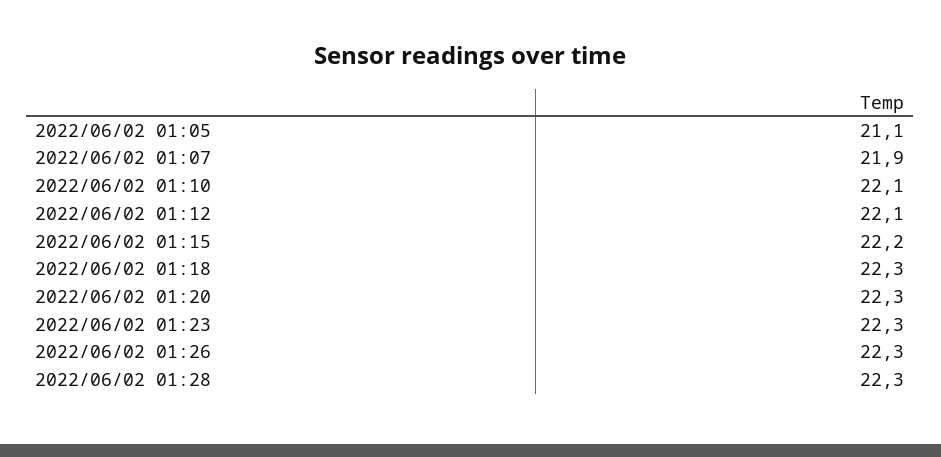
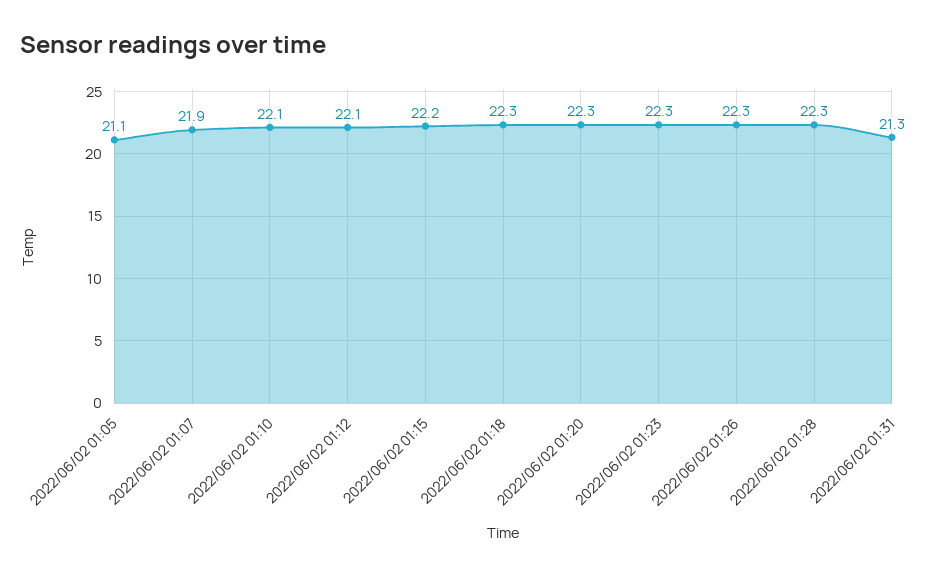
2022/06/02 01:31: none -> 21.3

